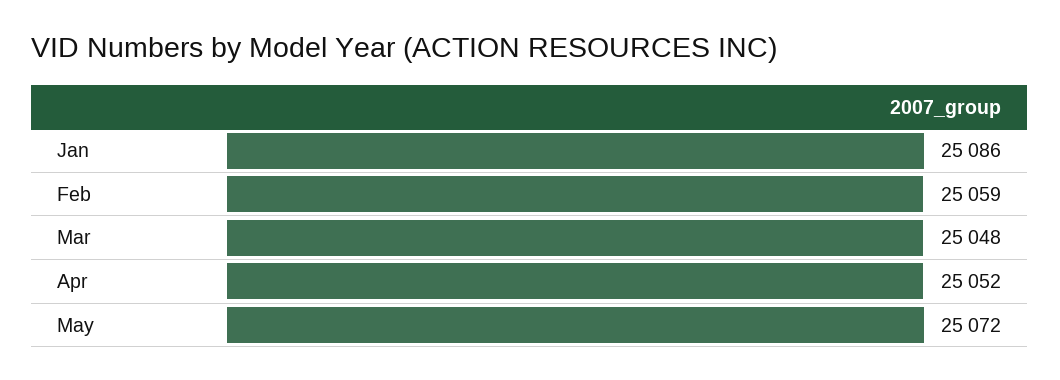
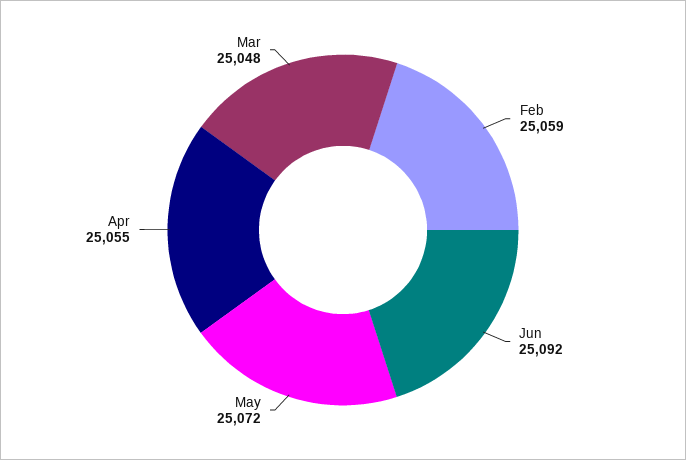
Jan: 25086 -> none
Apr: 25052 -> 25055
Jun: none -> 25092

